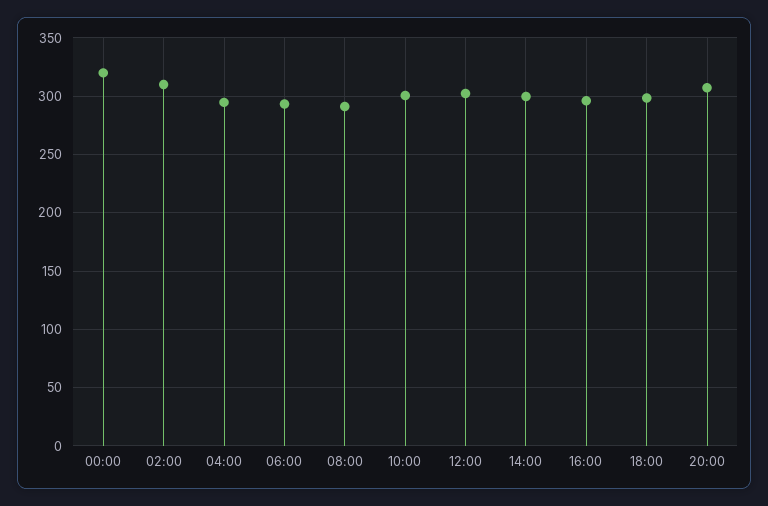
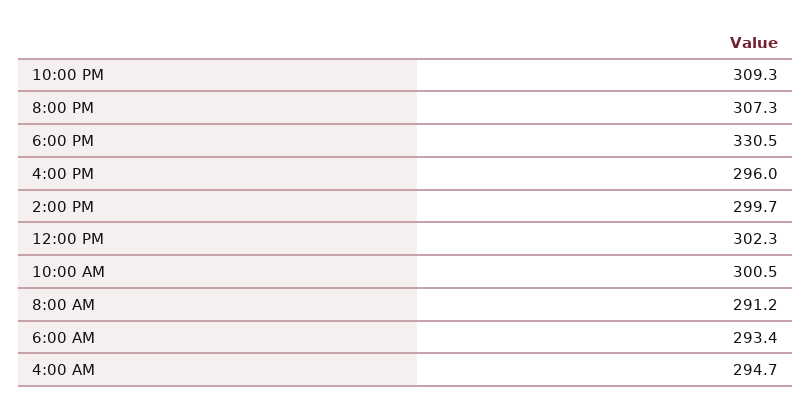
00:00: 320 -> none
02:00: 310 -> none
18:00: 300 -> 330.5
10:00 PM: none -> 309.3

